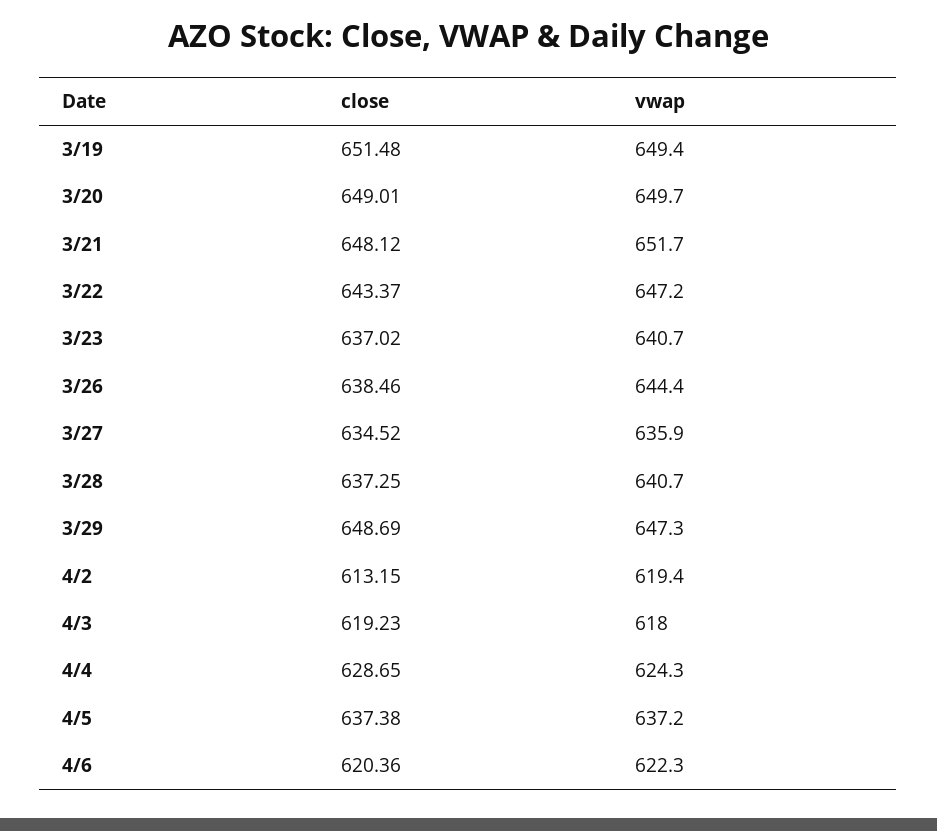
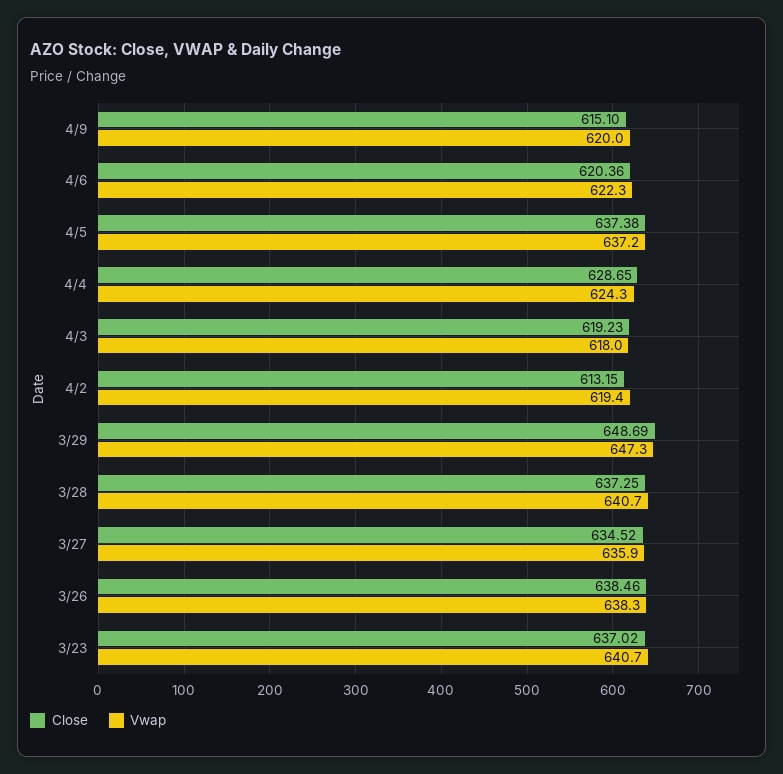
close, 3/19: 651.48 -> none
vwap, 3/19: 649.4 -> none
close, 3/20: 649.01 -> none
vwap, 3/20: 649.7 -> none
close, 3/21: 648.12 -> none
vwap, 3/21: 651.7 -> none
close, 3/22: 643.37 -> none
vwap, 3/22: 647.2 -> none
vwap, 3/26: 644.4 -> 638.3
close, 4/9: none -> 615.1
vwap, 4/9: none -> 620

